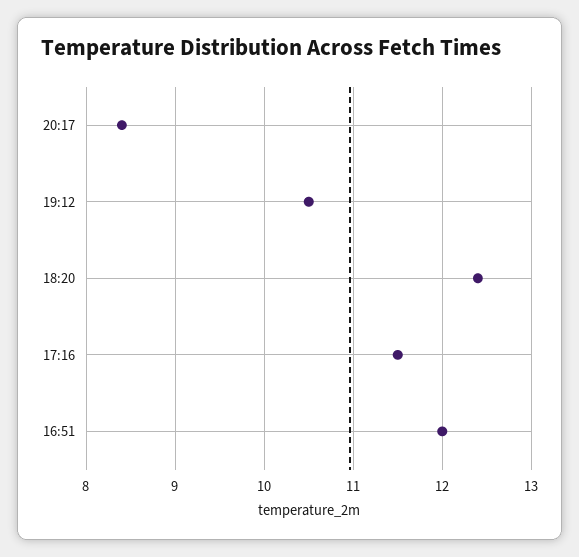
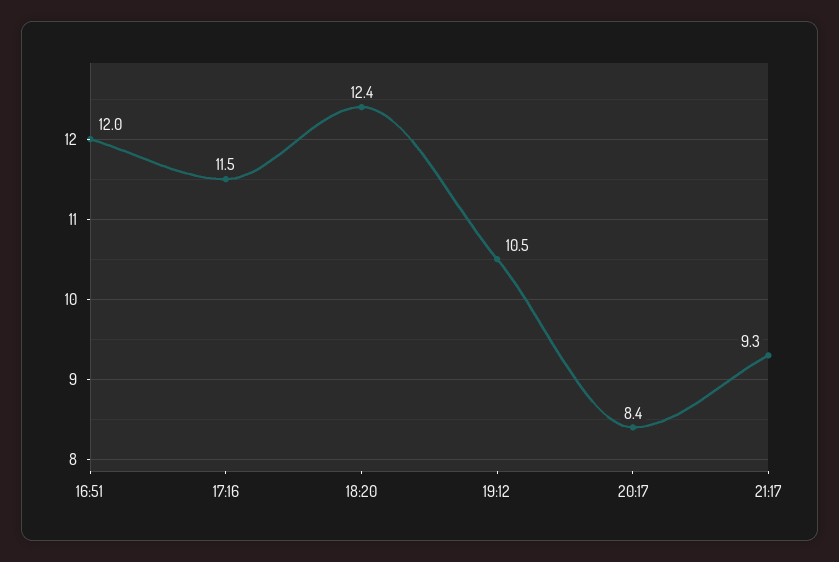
21:17: none -> 9.3

